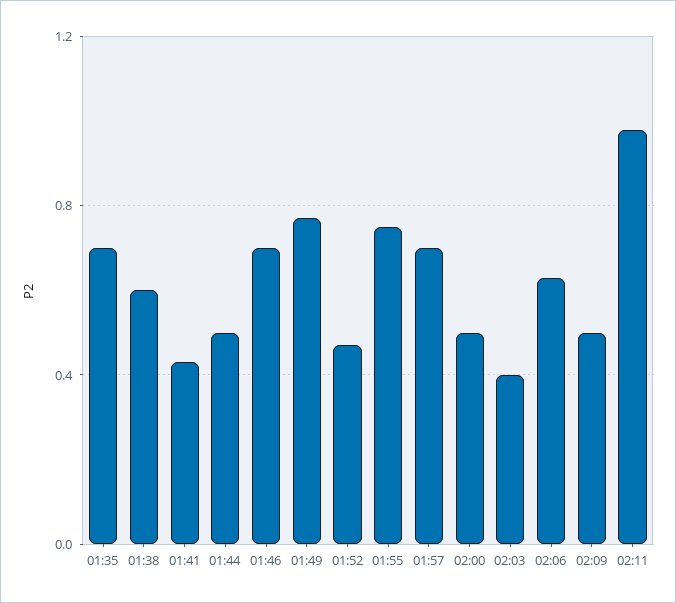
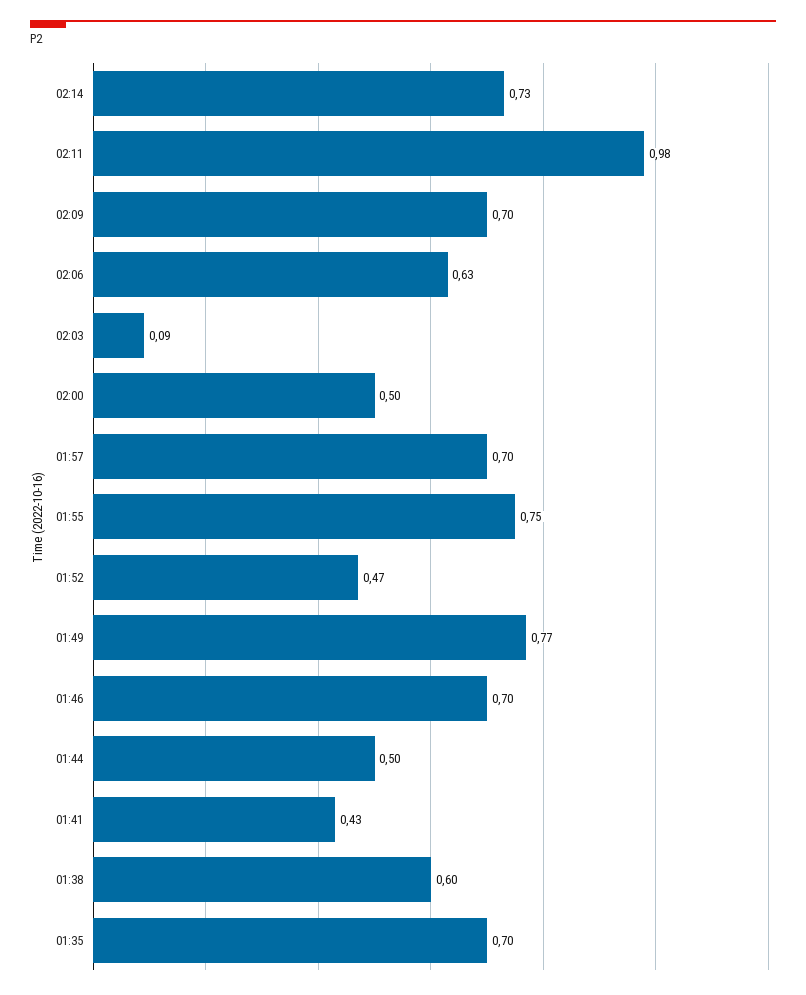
02:03: 0.4 -> 0.09
02:09: 0.5 -> 0.7
02:14: none -> 0.73

